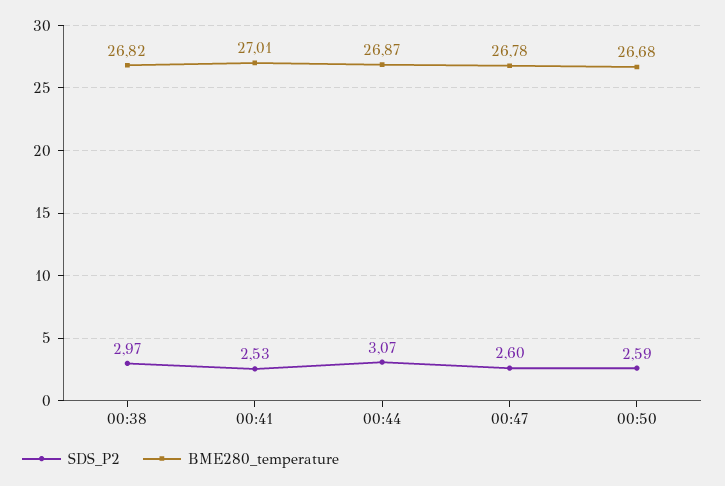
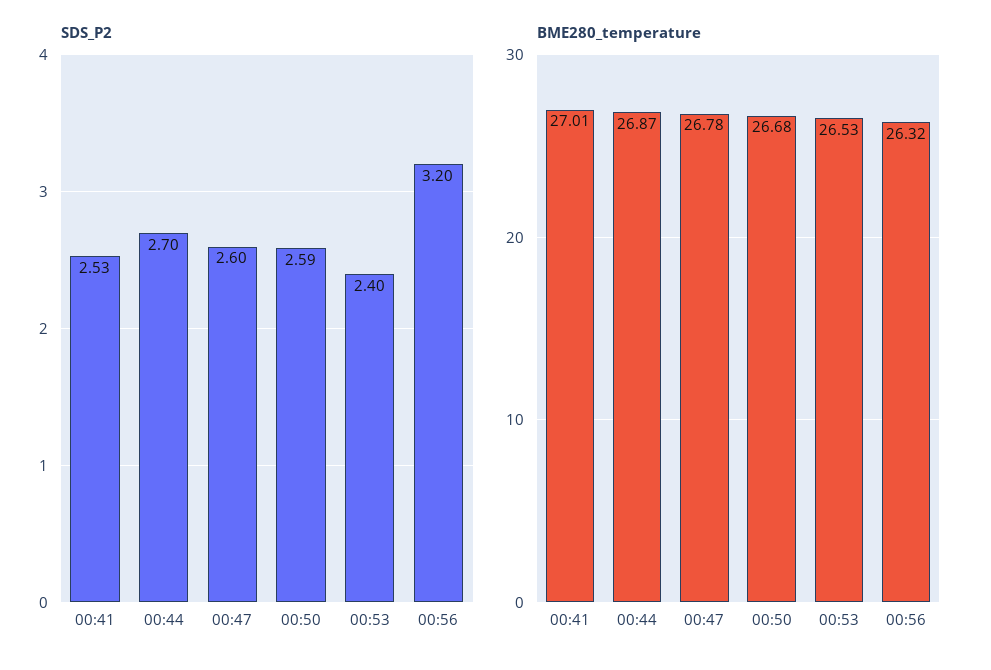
SDS_P2, 00:38: 2.97 -> none
BME280_temperature, 00:38: 26.82 -> none
SDS_P2, 00:44: 3.07 -> 2.7
SDS_P2, 00:53: none -> 2.4
SDS_P2, 00:56: none -> 3.2
BME280_temperature, 00:53: none -> 26.53
BME280_temperature, 00:56: none -> 26.32

